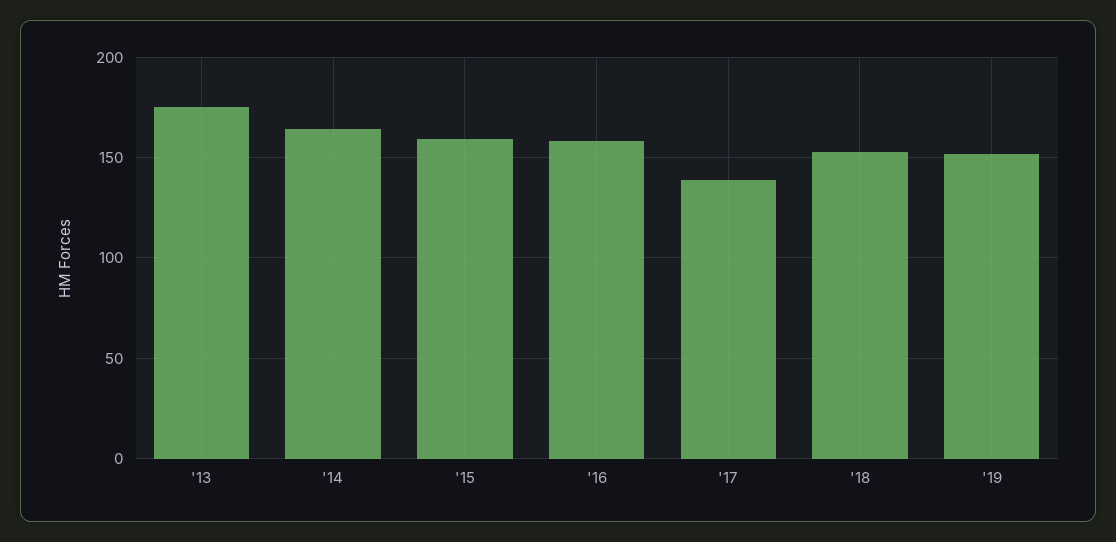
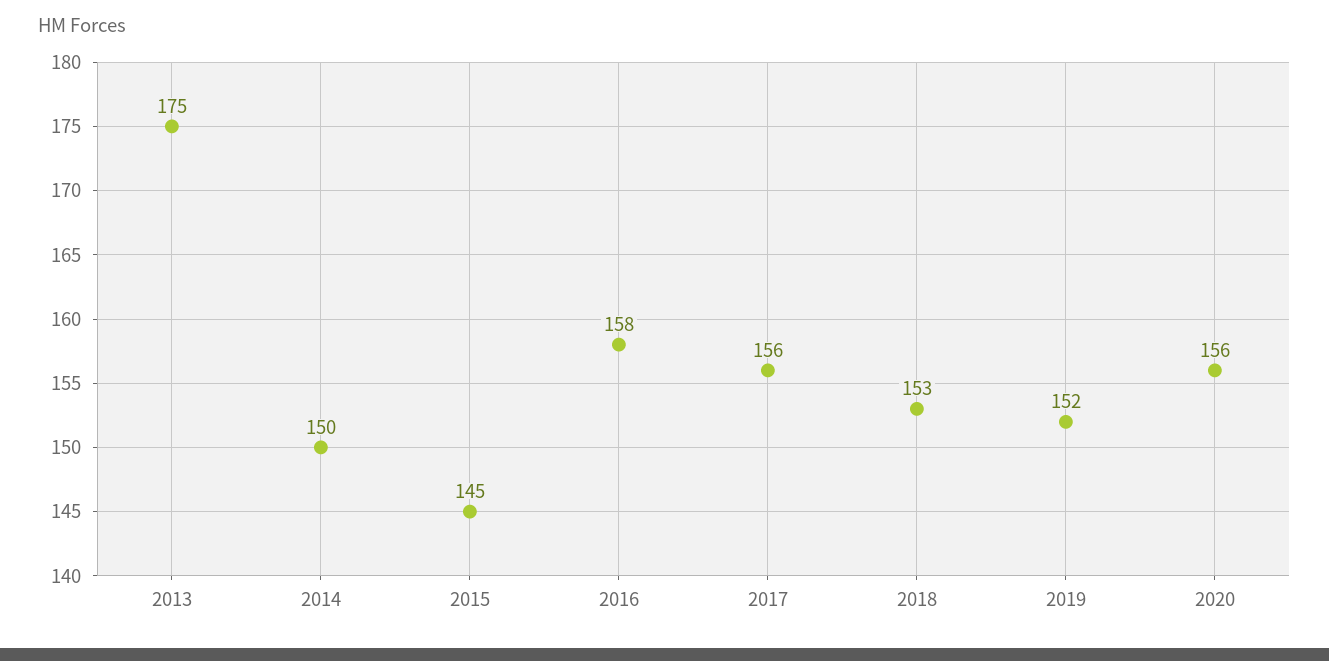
'14: 165 -> 150
'15: 160 -> 145
'17: 140 -> 156
2020: none -> 156

